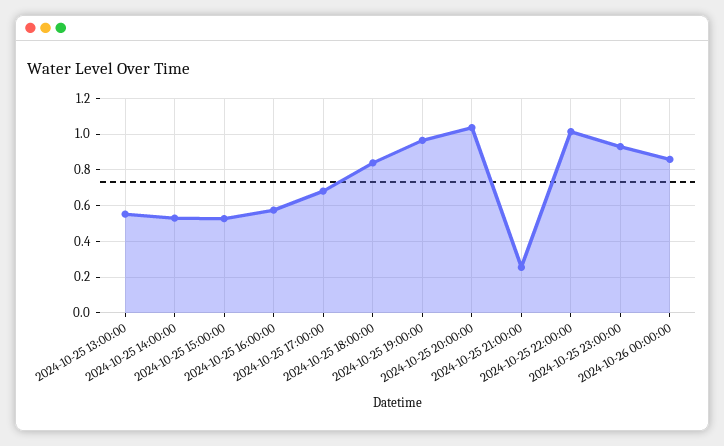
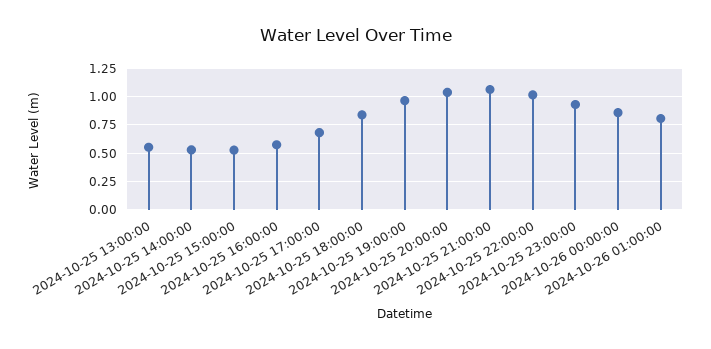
2024-10-25 21:00:00: 0.25 -> 1
2024-10-26 01:00:00: none -> 0.75

